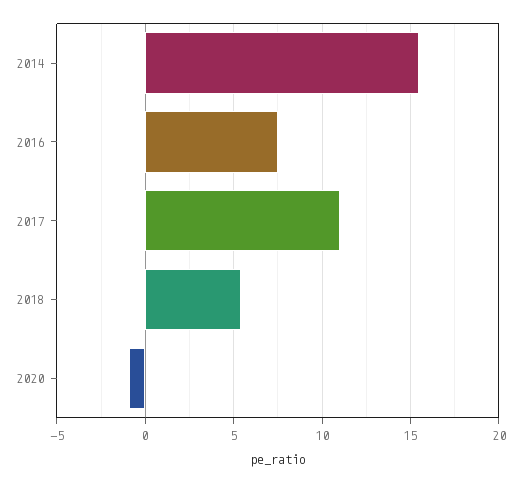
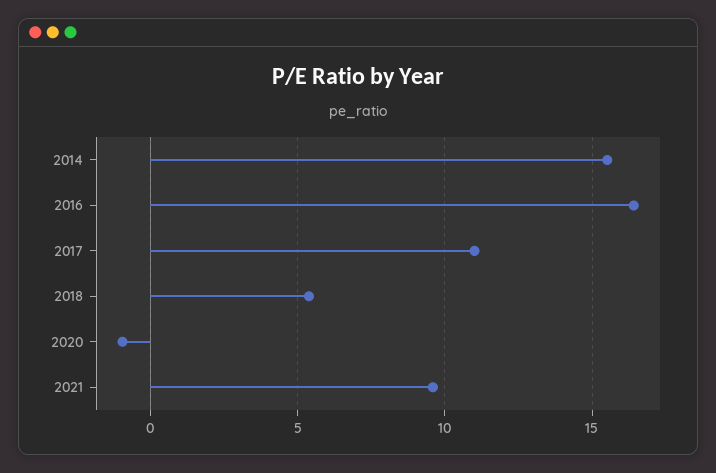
2016: 7.5 -> 16.5
2021: none -> 9.5

